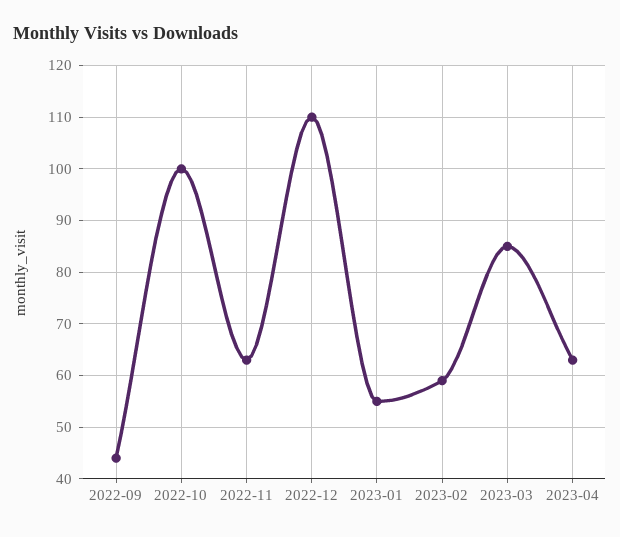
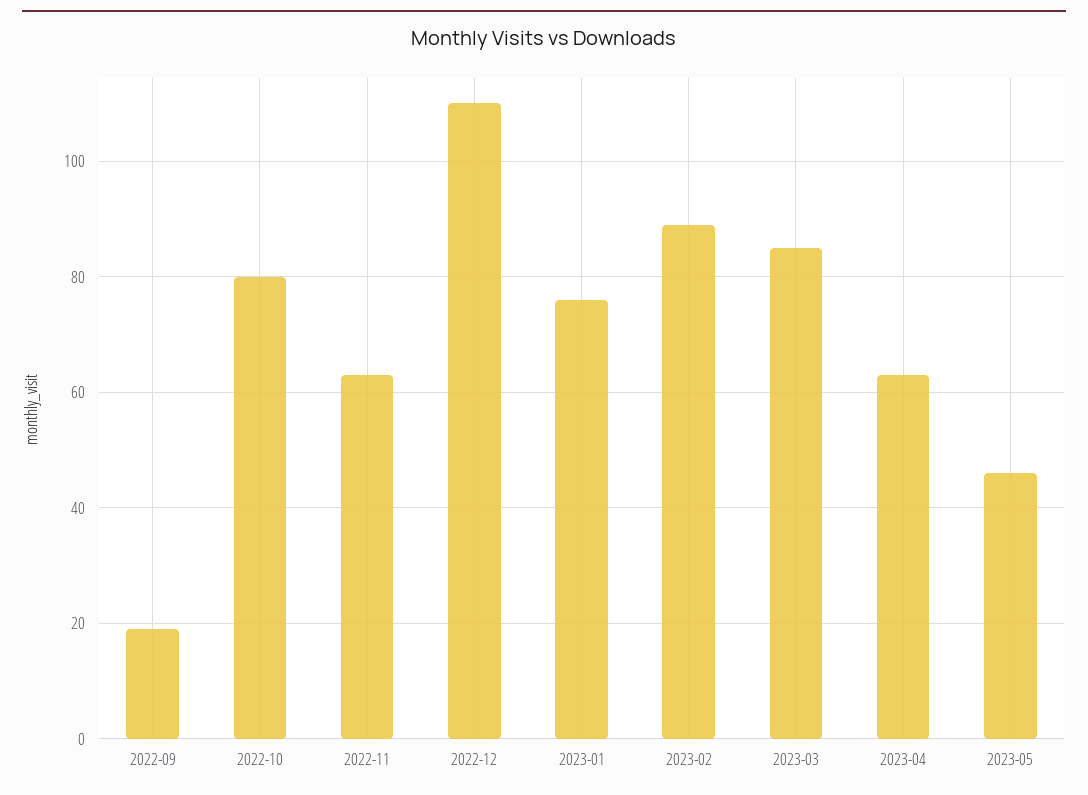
2022-09: 45 -> 20
2022-10: 100 -> 80
2023-01: 55 -> 75
2023-02: 60 -> 90
2023-05: none -> 45

